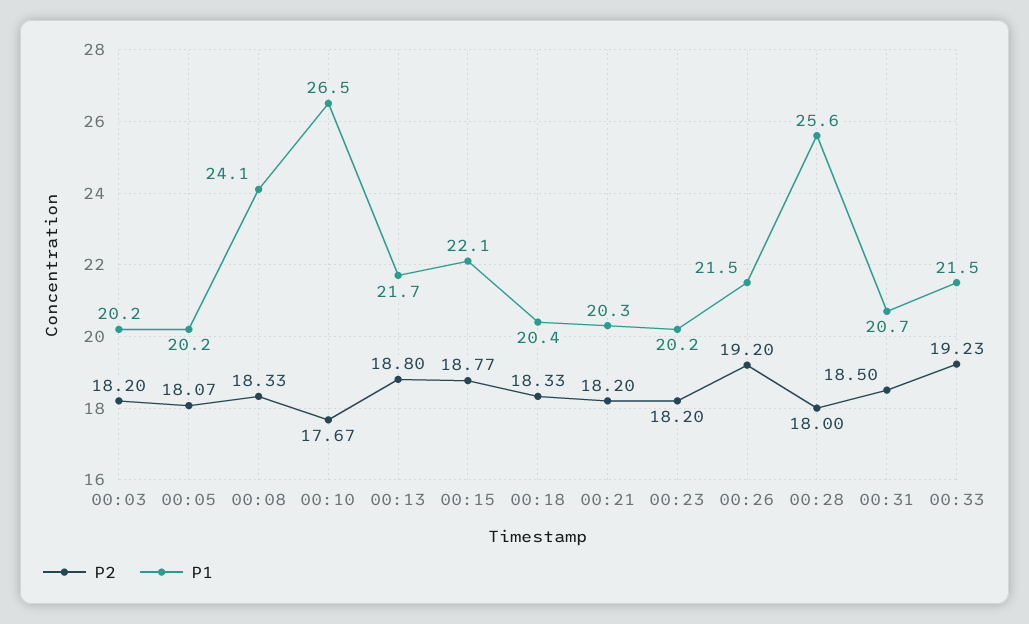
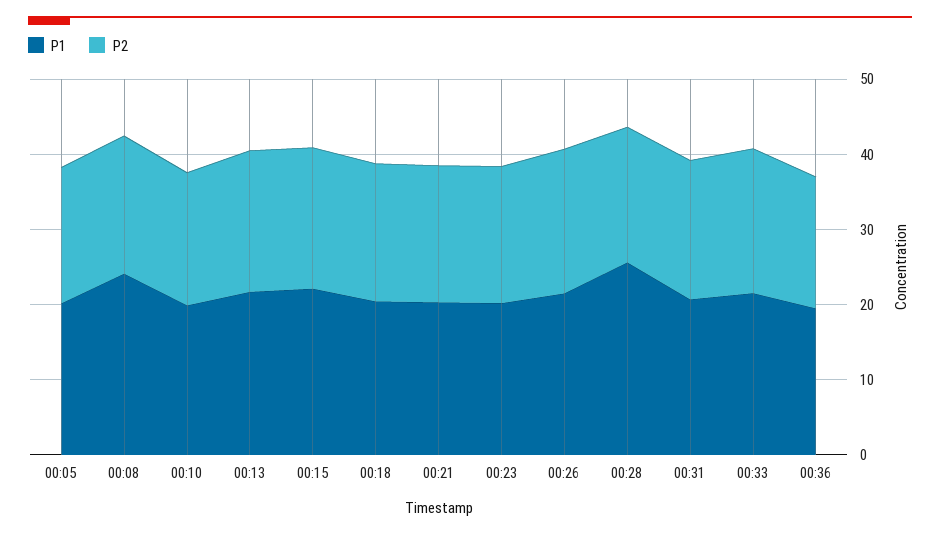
P2, 00:03: 18.2 -> none
P1, 00:03: 20.2 -> none
P1, 00:10: 26.5 -> 20
P1, 00:36: none -> 20
P2, 00:36: none -> 18

